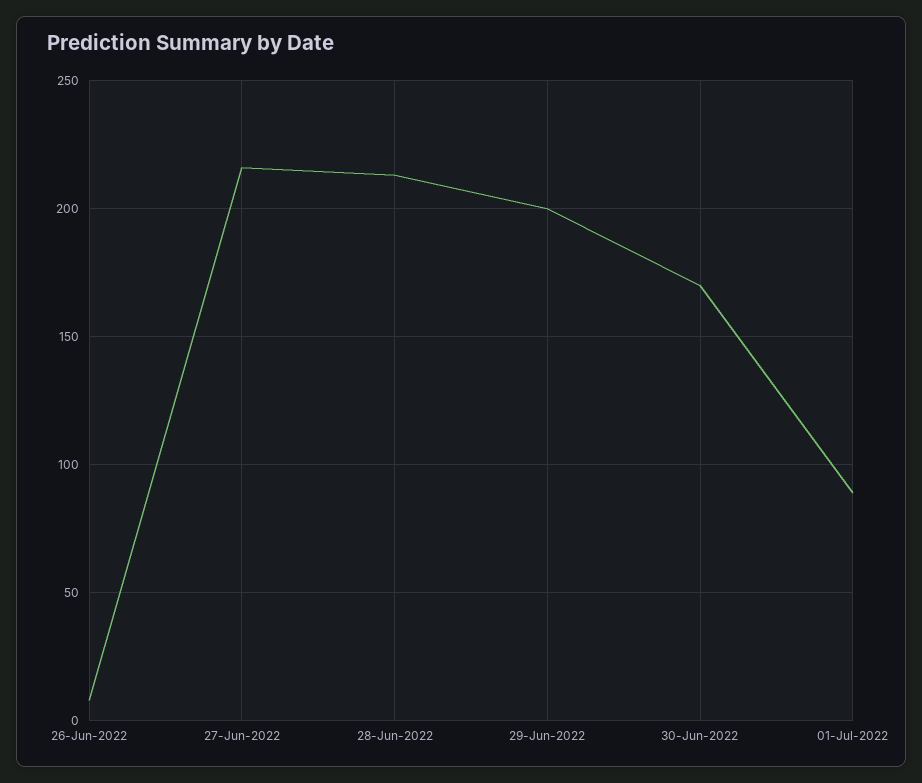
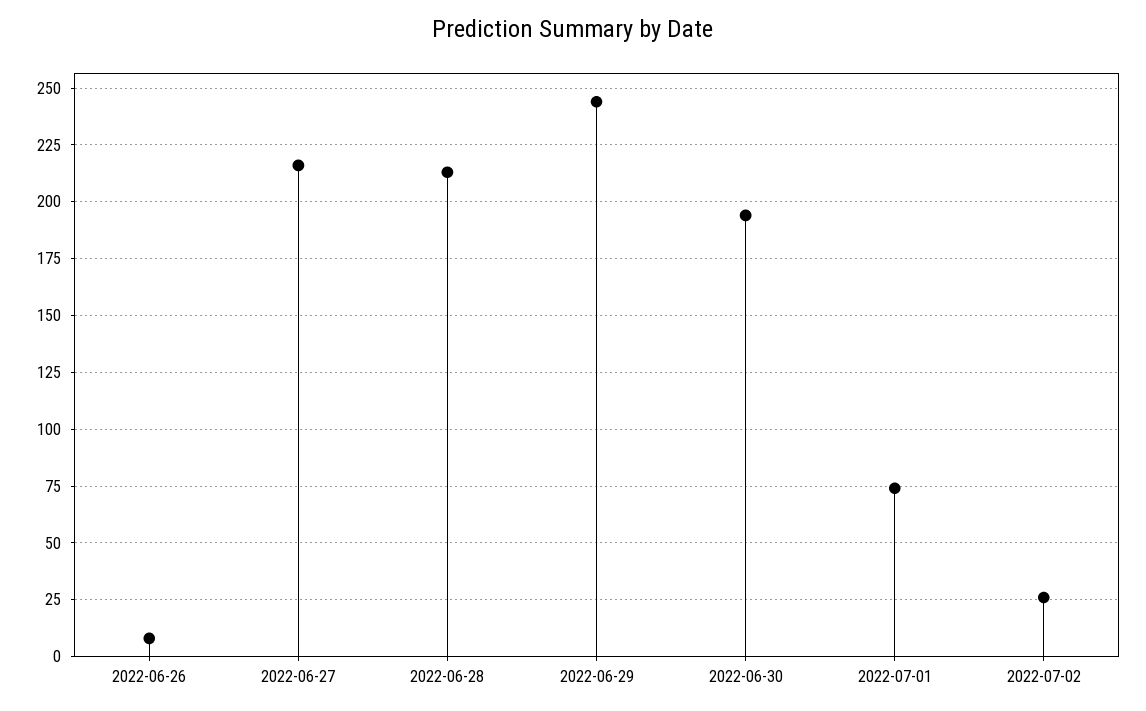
29-Jun-2022: 200 -> 245
30-Jun-2022: 170 -> 195
01-Jul-2022: 90 -> 75
2022-07-02: none -> 25

